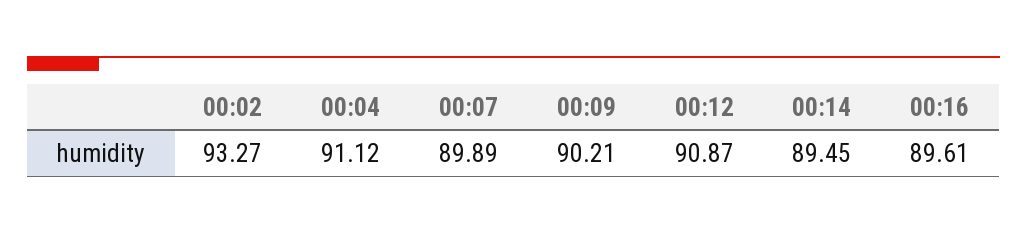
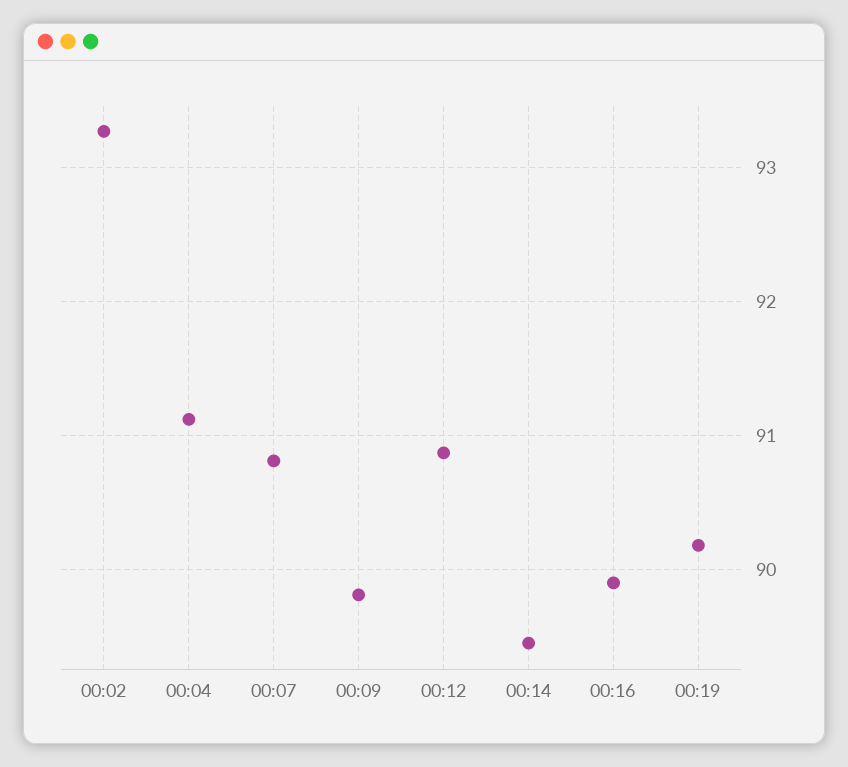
00:07: 89.89 -> 90.8
00:09: 90.21 -> 89.8
00:16: 89.61 -> 89.9
00:19: none -> 90.2

